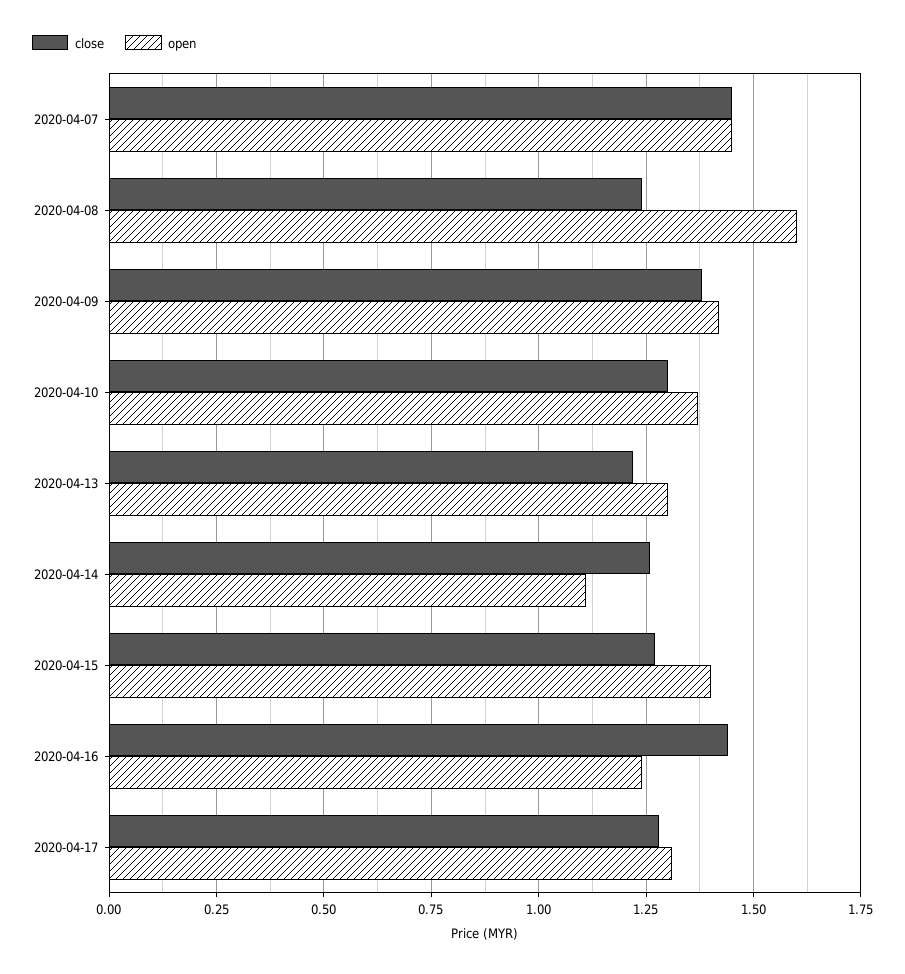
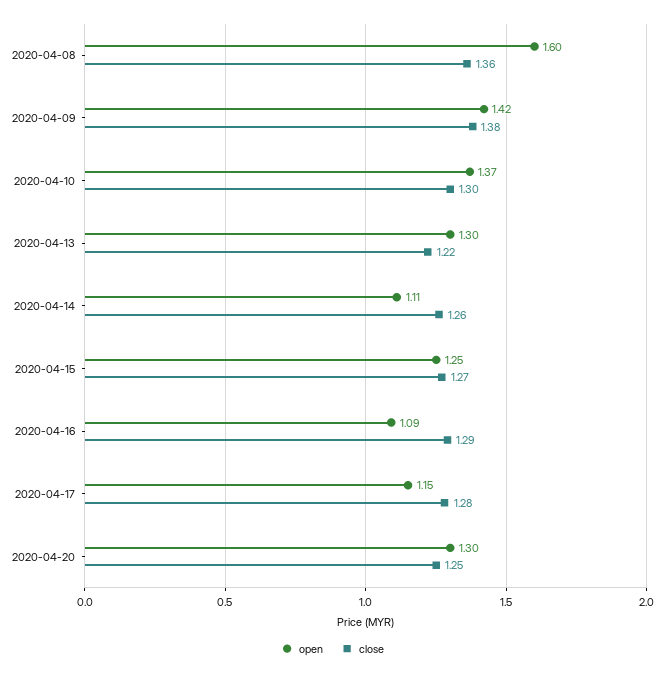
close, 2020-04-07: 1.45 -> none
open, 2020-04-07: 1.45 -> none
close, 2020-04-08: 1.25 -> 1.36
open, 2020-04-15: 1.4 -> 1.25
close, 2020-04-16: 1.45 -> 1.29
open, 2020-04-16: 1.25 -> 1.09
open, 2020-04-17: 1.3 -> 1.15
open, 2020-04-20: none -> 1.3
close, 2020-04-20: none -> 1.25

